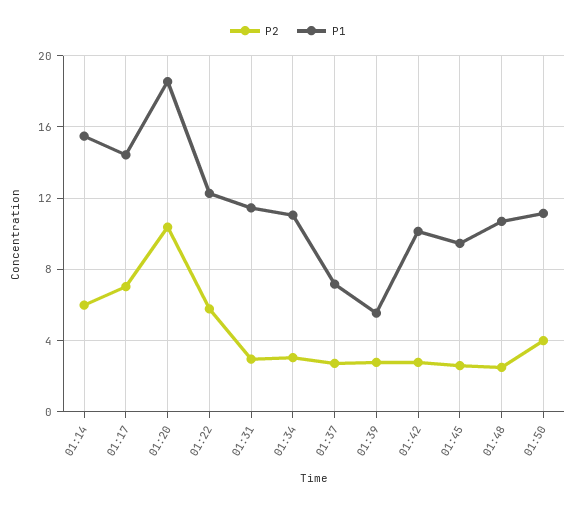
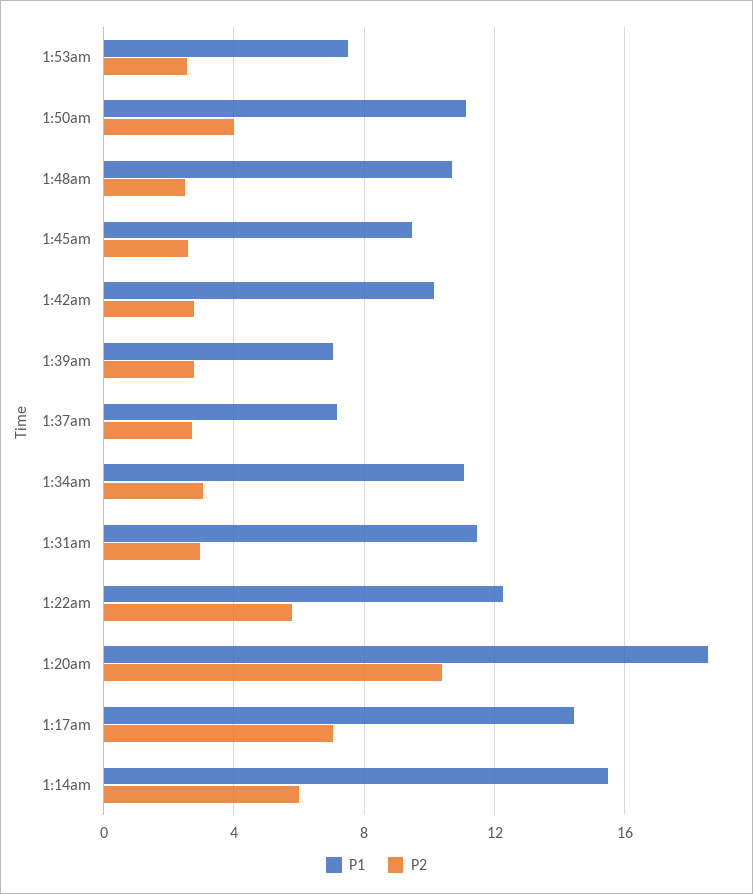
P1, 01:39: 5.5 -> 7
P1, 1:53am: none -> 7.5
P2, 1:53am: none -> 2.5

